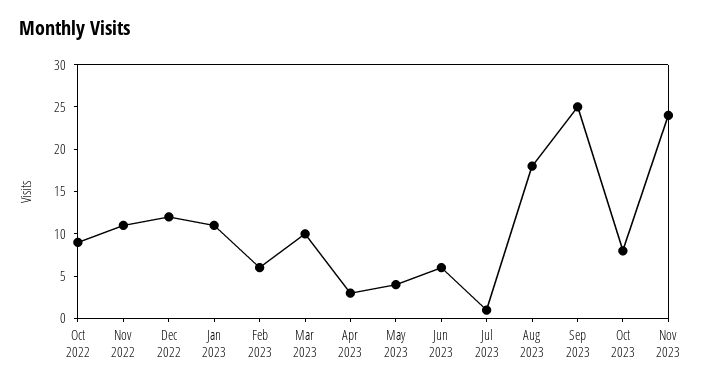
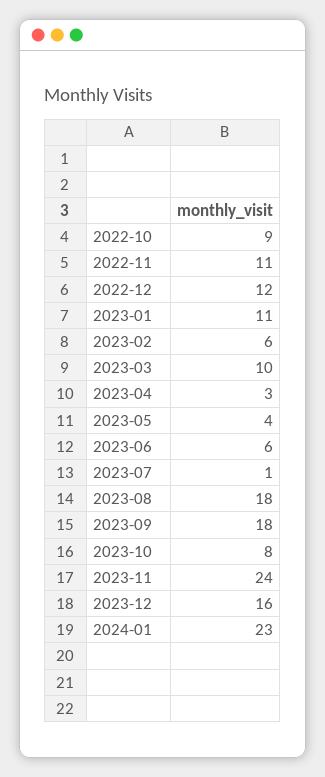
Sep 2023: 25 -> 18
2023-12: none -> 16
2024-01: none -> 23

